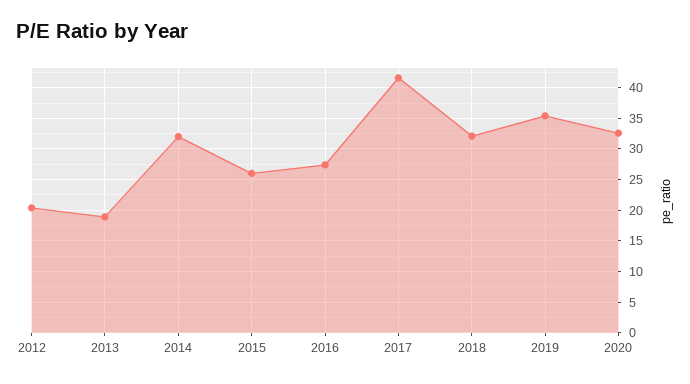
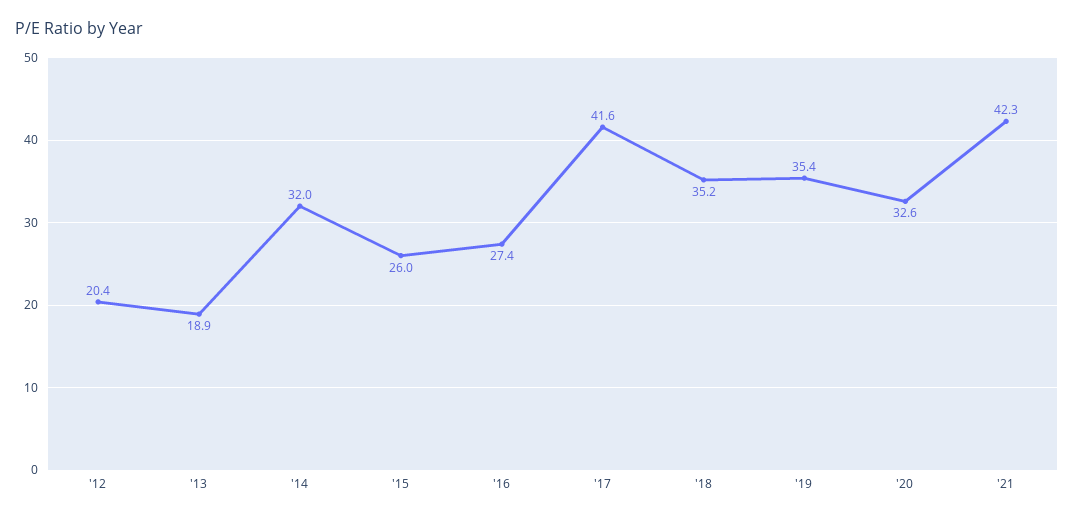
2018: 32 -> 35.2
'21: none -> 42.3

